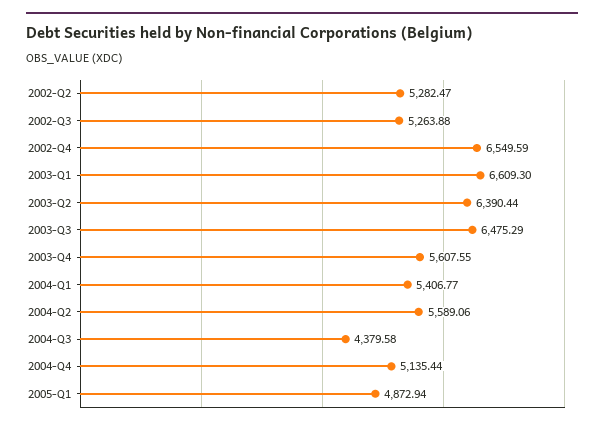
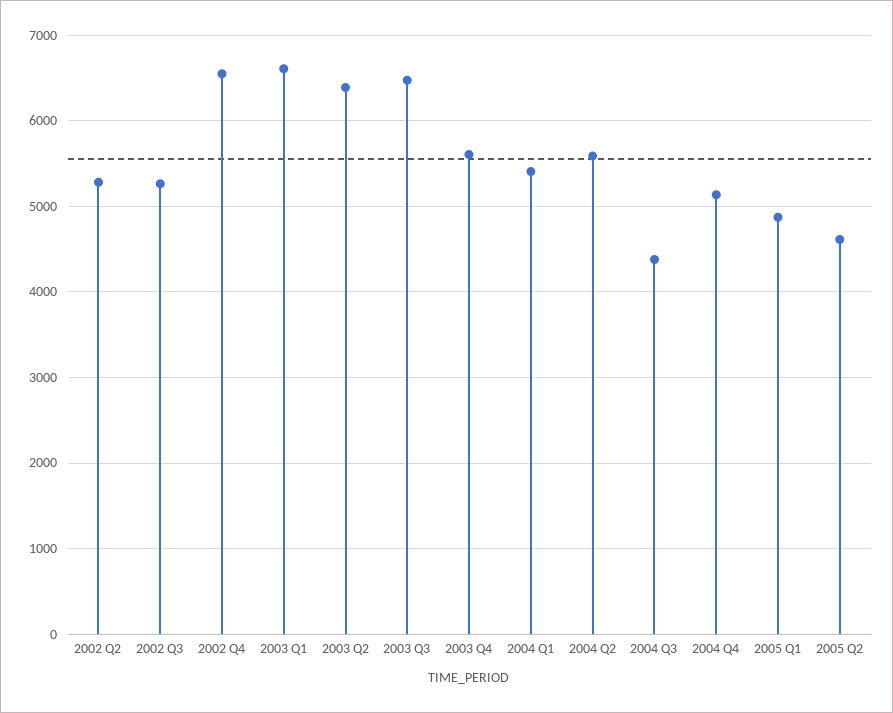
2005 Q2: none -> 4600

